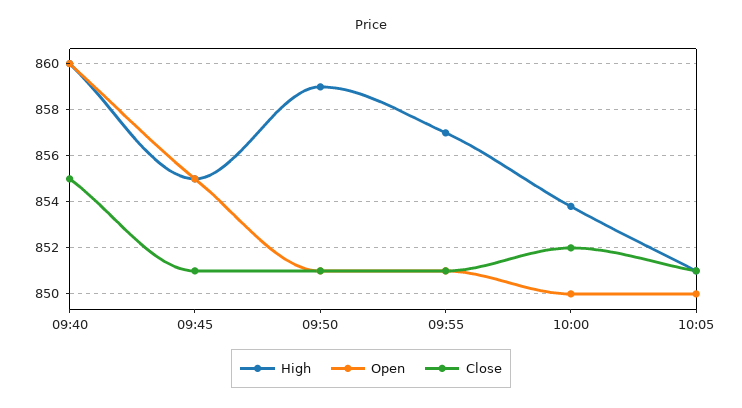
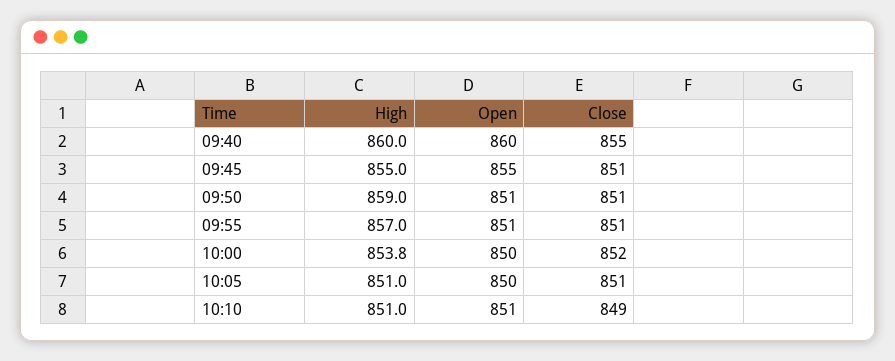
High, 10:10: none -> 851
Open, 10:10: none -> 851
Close, 10:10: none -> 849

